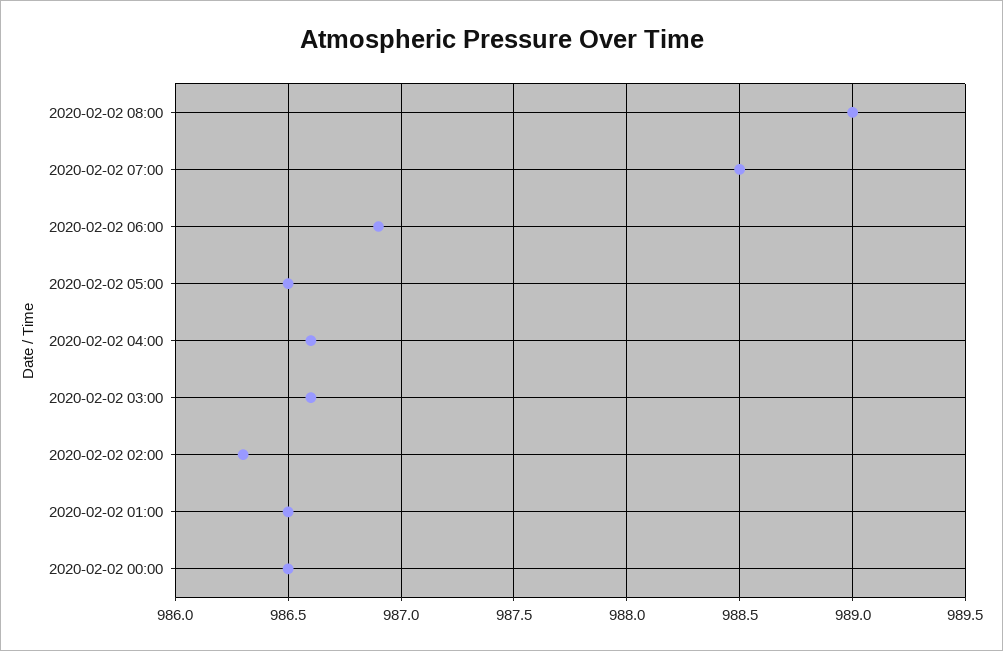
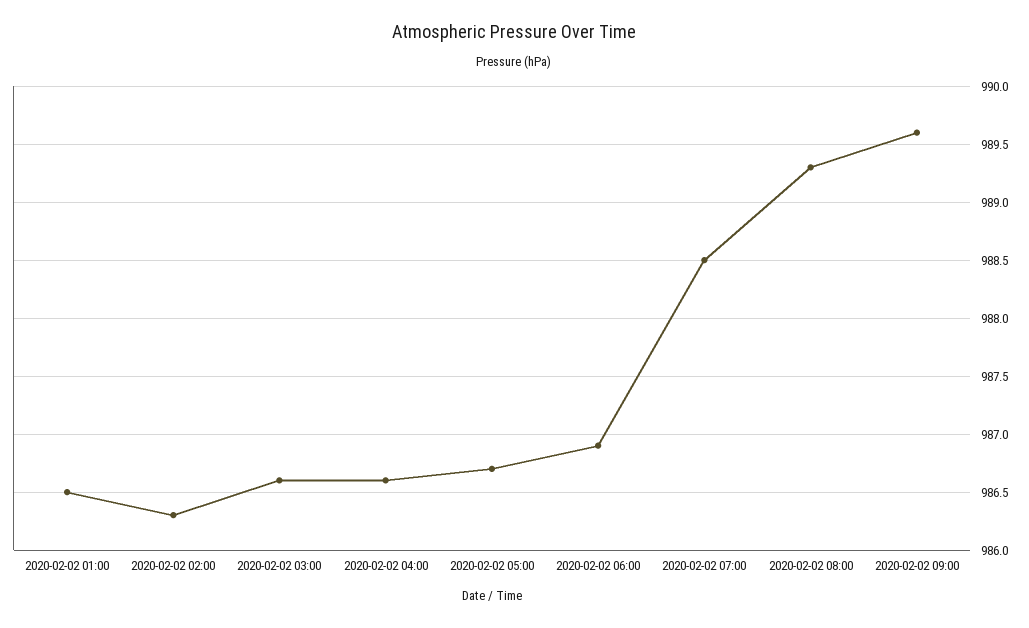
2020-02-02 08:00: 989 -> 989.3
2020-02-02 05:00: 986.5 -> 986.7
2020-02-02 00:00: 986.5 -> none
2020-02-02 09:00: none -> 989.6

